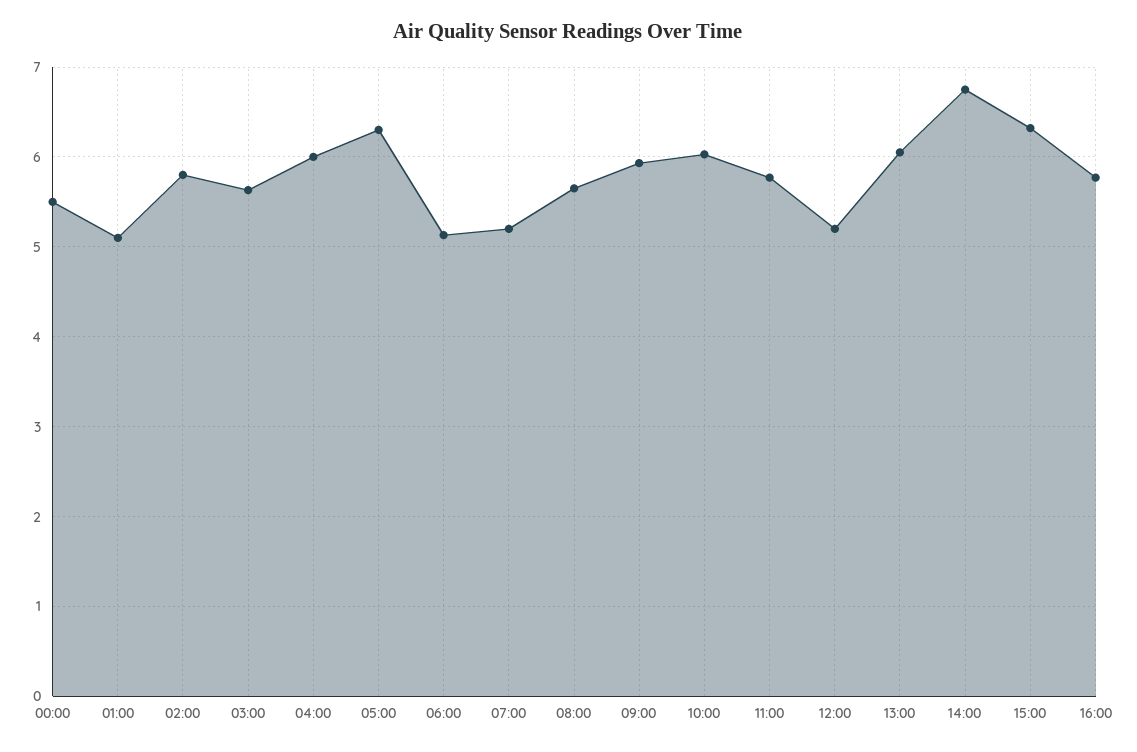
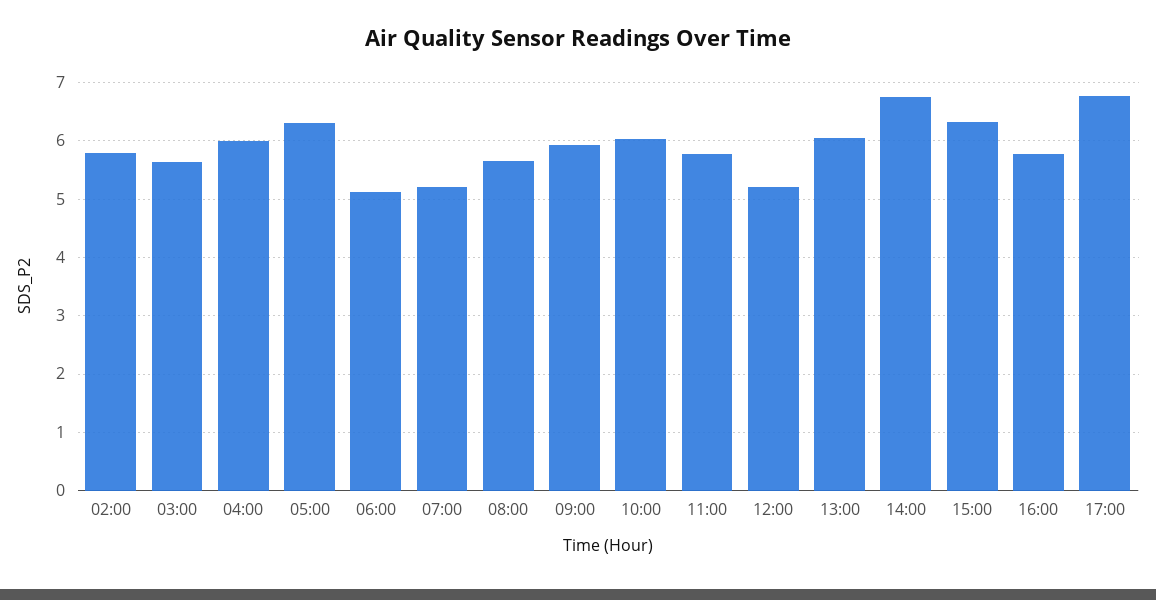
00:00: 5.5 -> none
01:00: 5.1 -> none
17:00: none -> 6.8

